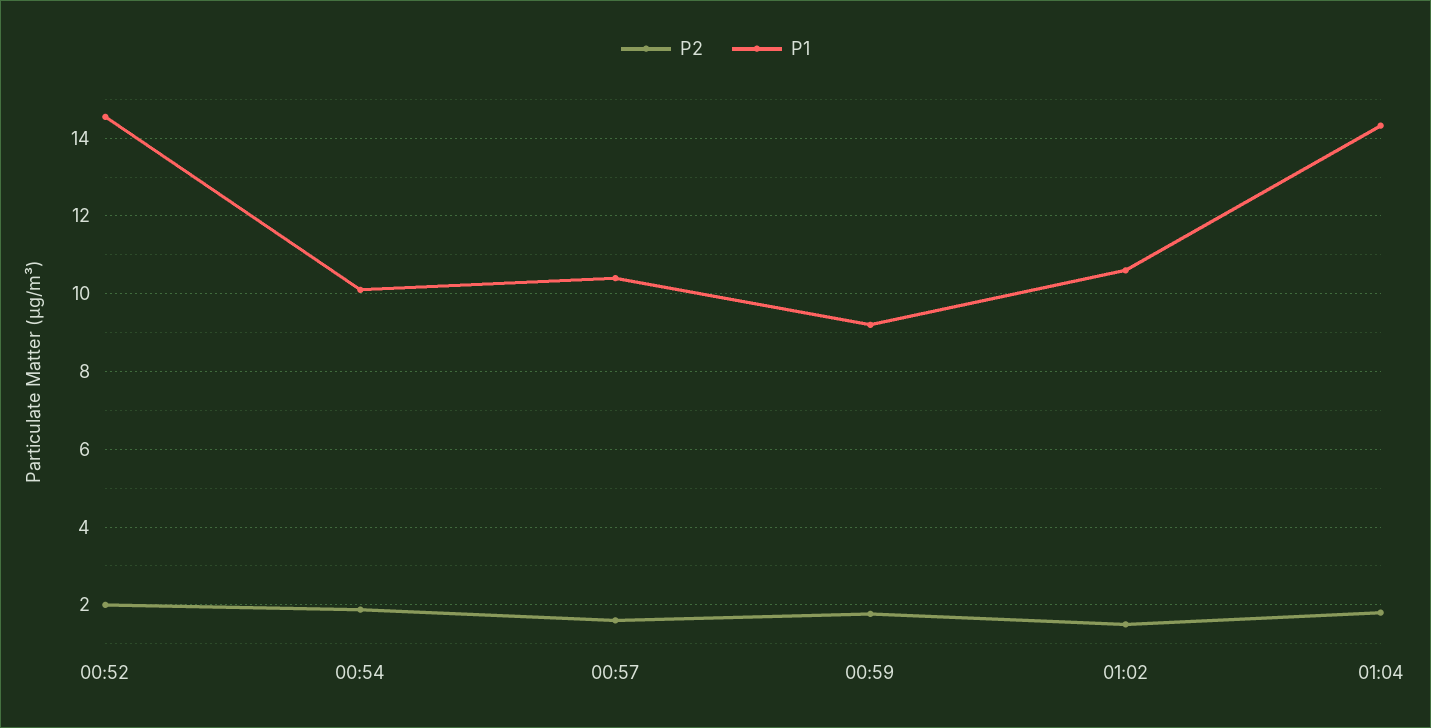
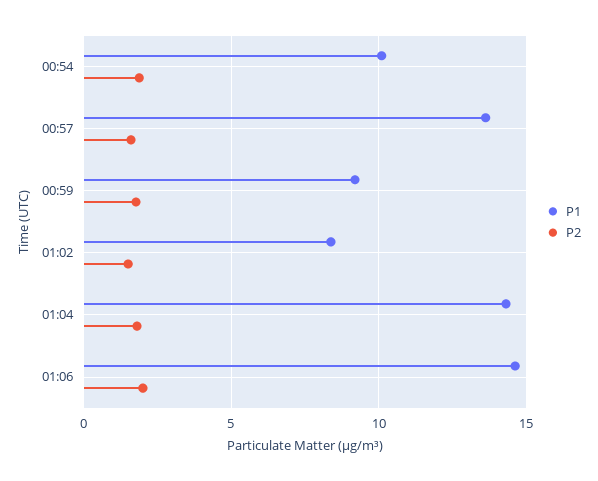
P2, 00:52: 2 -> none
P1, 00:52: 14.6 -> none
P1, 00:57: 10.4 -> 13.5
P1, 01:02: 10.6 -> 8.5
P1, 01:06: none -> 14.5
P2, 01:06: none -> 2

